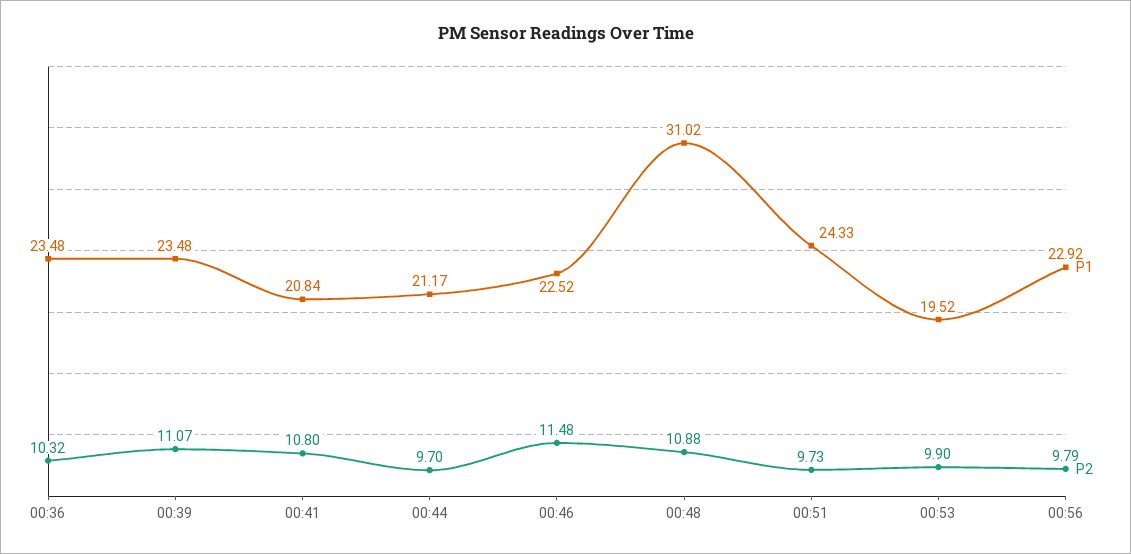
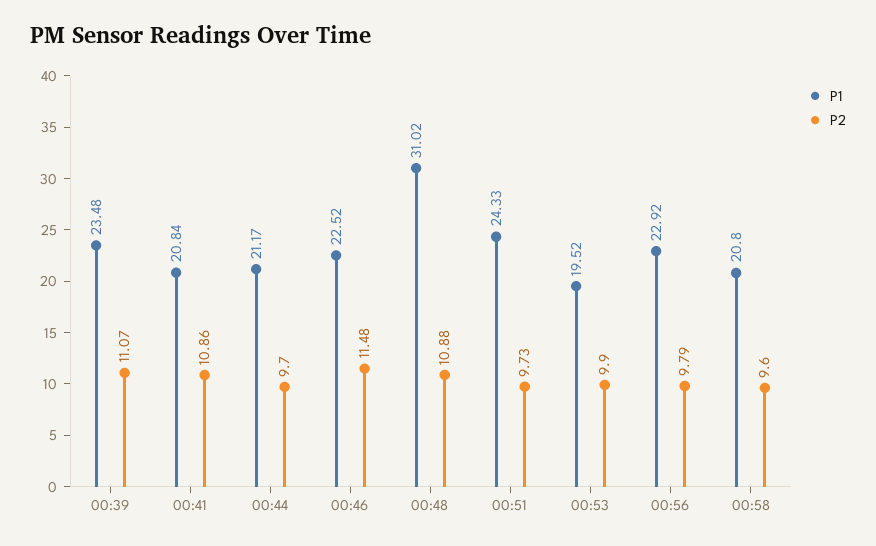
P1, 00:36: 23.48 -> none
P2, 00:36: 10.32 -> none
P2, 00:41: 10.8 -> 10.86
P1, 00:58: none -> 20.8
P2, 00:58: none -> 9.6

